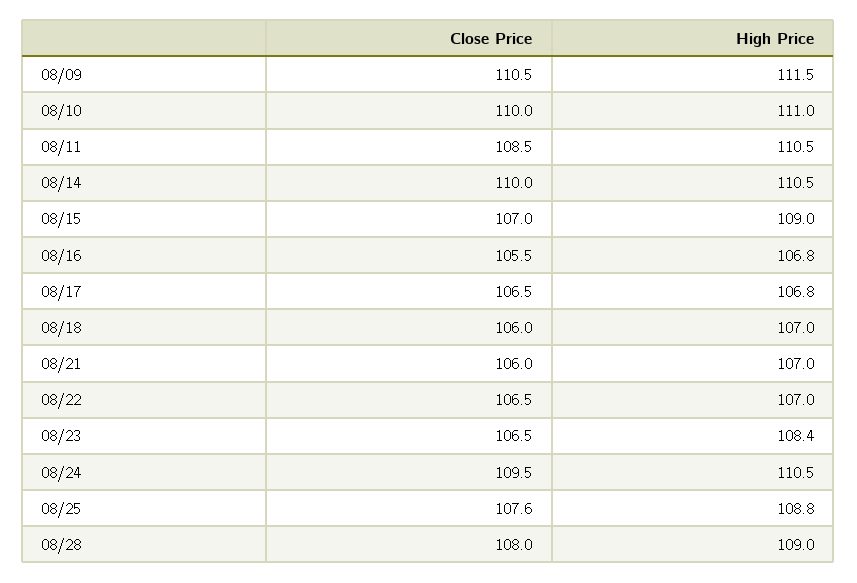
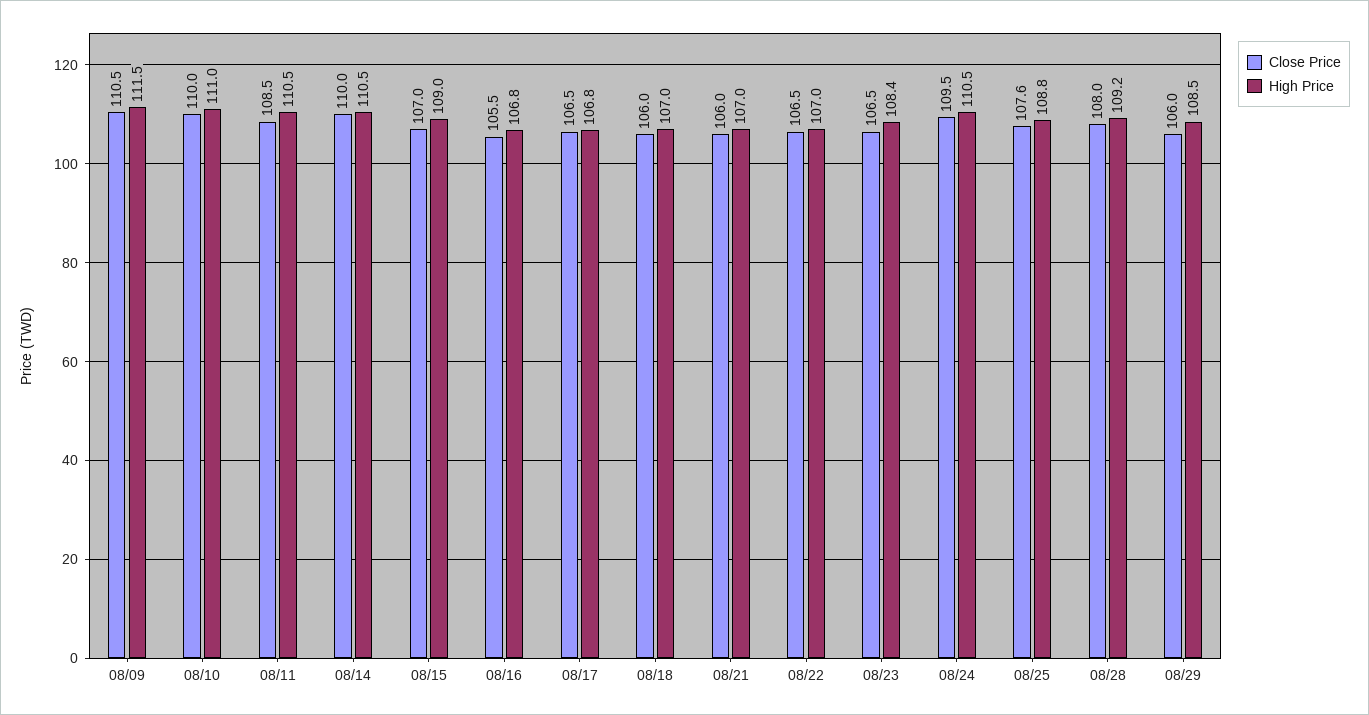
High Price, 08/28: 109 -> 109.2
Close Price, 08/29: none -> 106
High Price, 08/29: none -> 108.5

